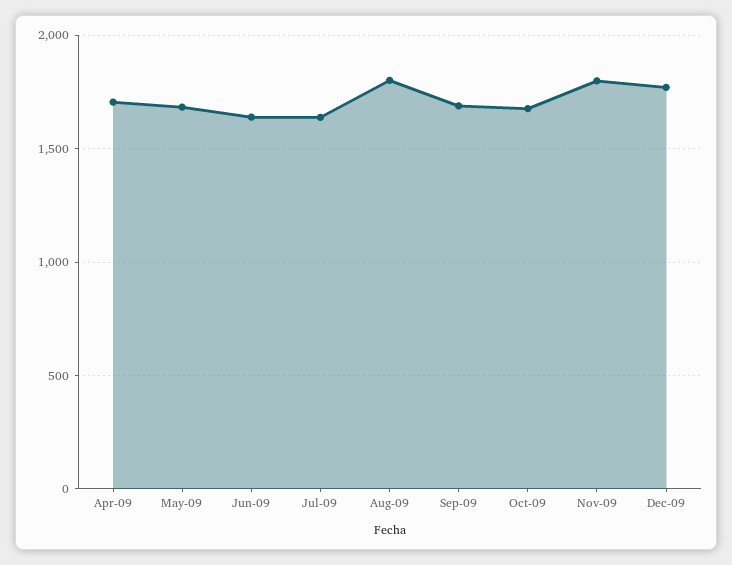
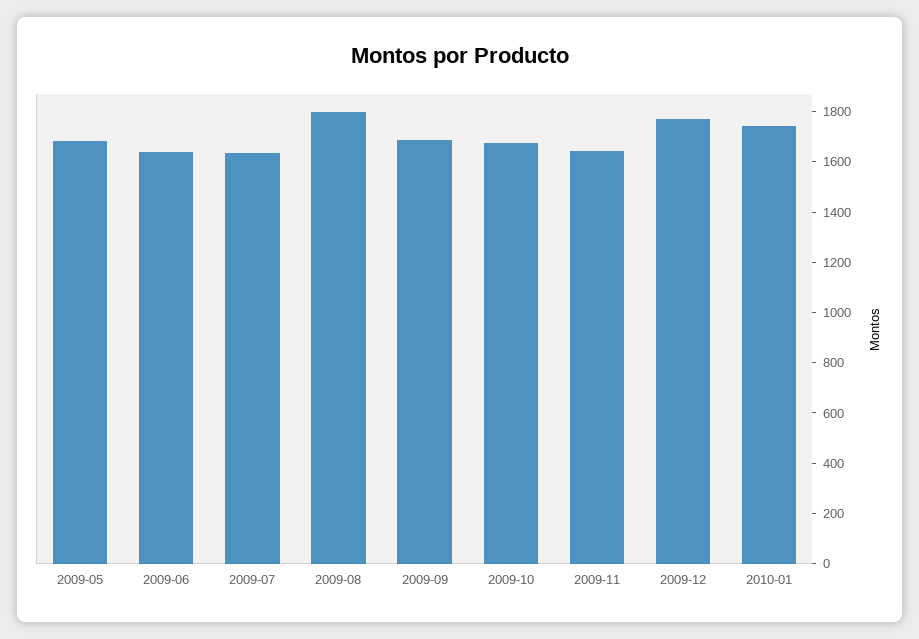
Apr-09: 1700 -> none
Nov-09: 1800 -> 1650
2010-01: none -> 1750

